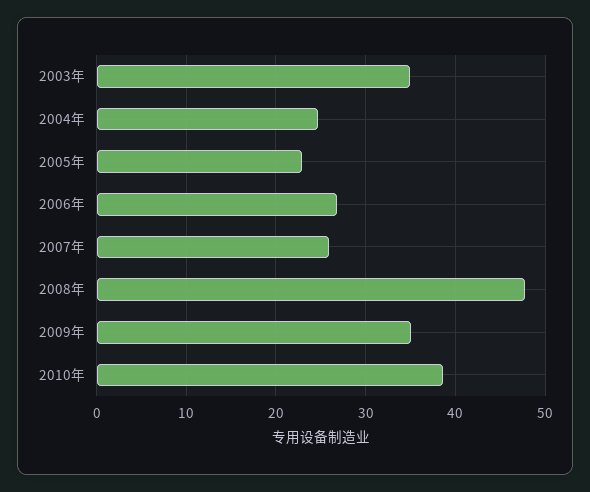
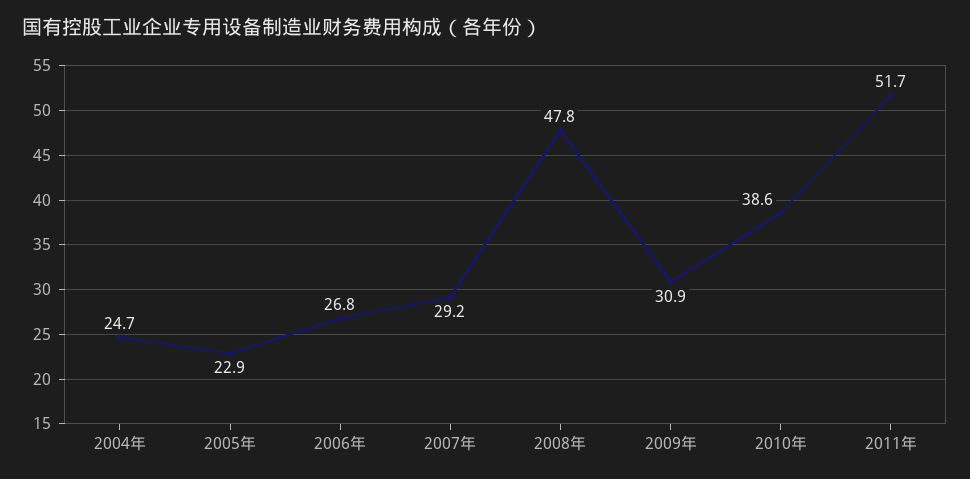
2003年: 35 -> none
2007年: 26 -> 29.2
2009年: 35 -> 30.9
2011年: none -> 51.7

